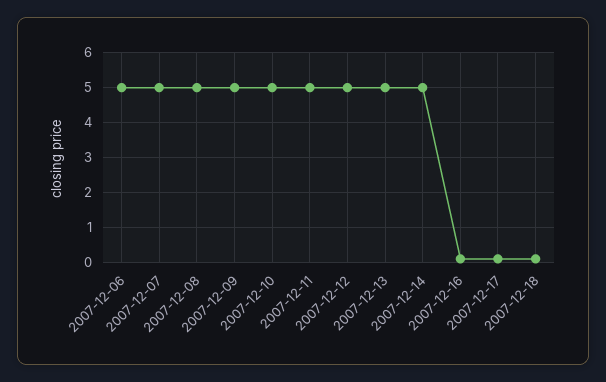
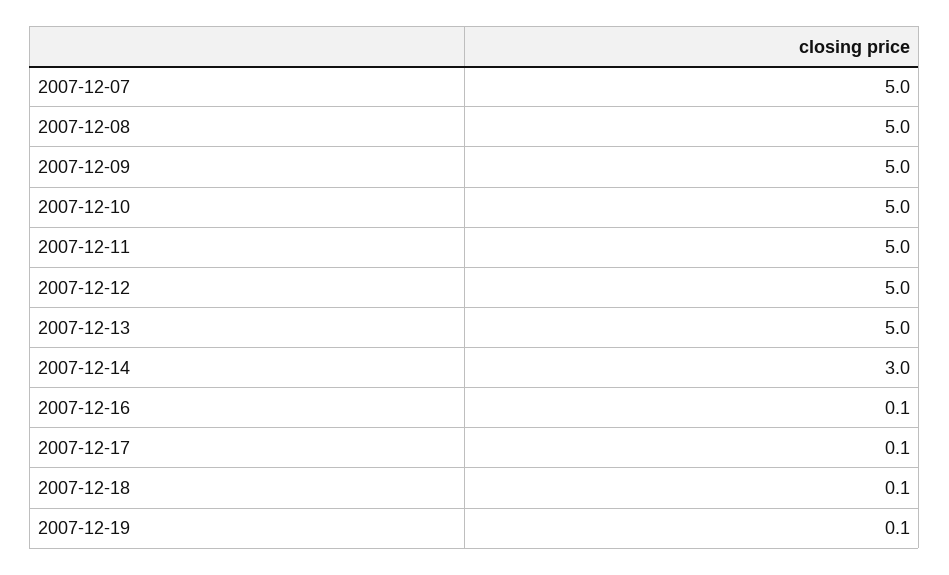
2007-12-06: 5 -> none
2007-12-14: 5 -> 3
2007-12-19: none -> 0.1

